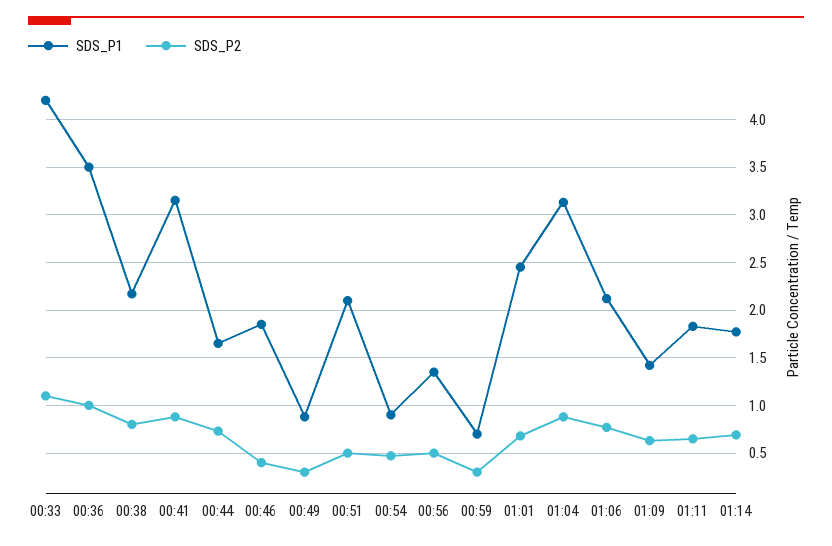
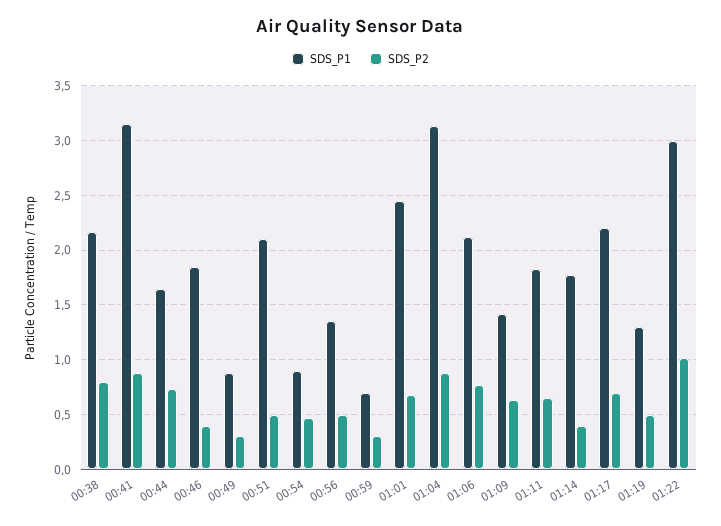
SDS_P1, 00:33: 4.2 -> none
SDS_P2, 00:33: 1.1 -> none
SDS_P1, 00:36: 3.5 -> none
SDS_P2, 00:36: 1 -> none
SDS_P2, 01:14: 0.7 -> 0.4
SDS_P1, 01:17: none -> 2.2
SDS_P2, 01:17: none -> 0.7
SDS_P1, 01:19: none -> 1.3
SDS_P2, 01:19: none -> 0.5
SDS_P1, 01:22: none -> 3
SDS_P2, 01:22: none -> 1

